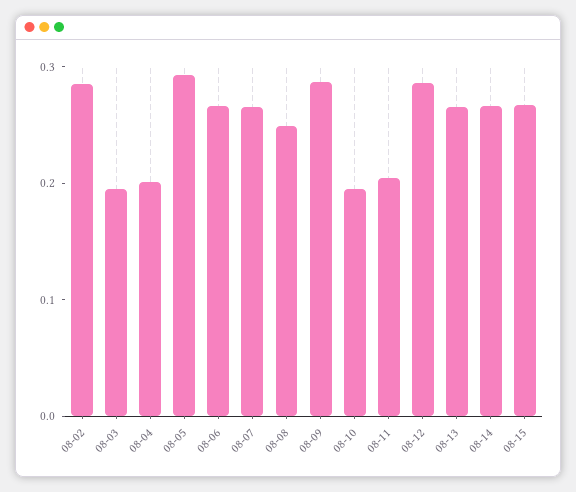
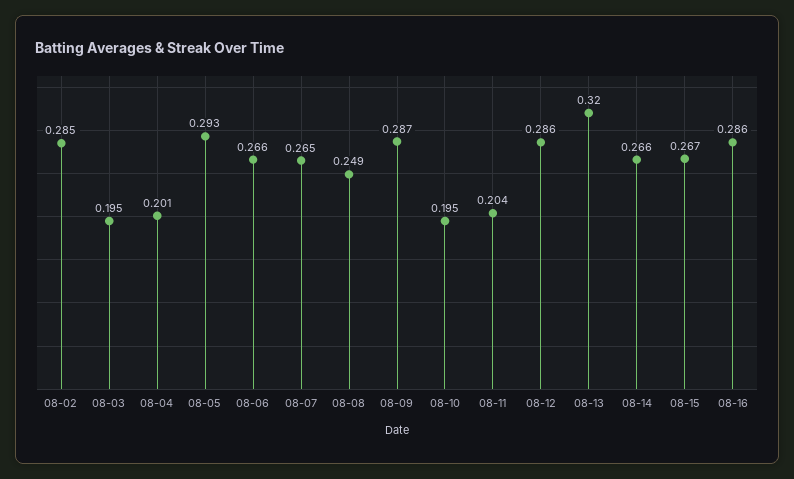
08-13: 0.26 -> 0.32
08-16: none -> 0.286

